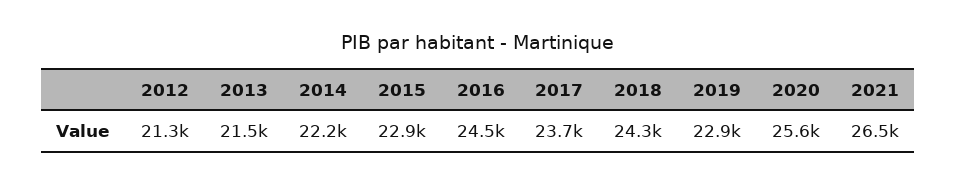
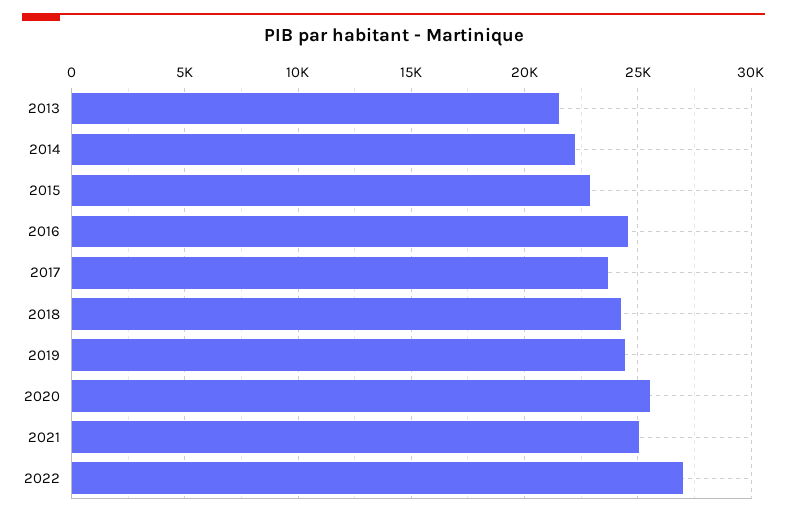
2012: 21300 -> none
2019: 22900 -> 24500
2021: 26500 -> 25000
2022: none -> 27000

